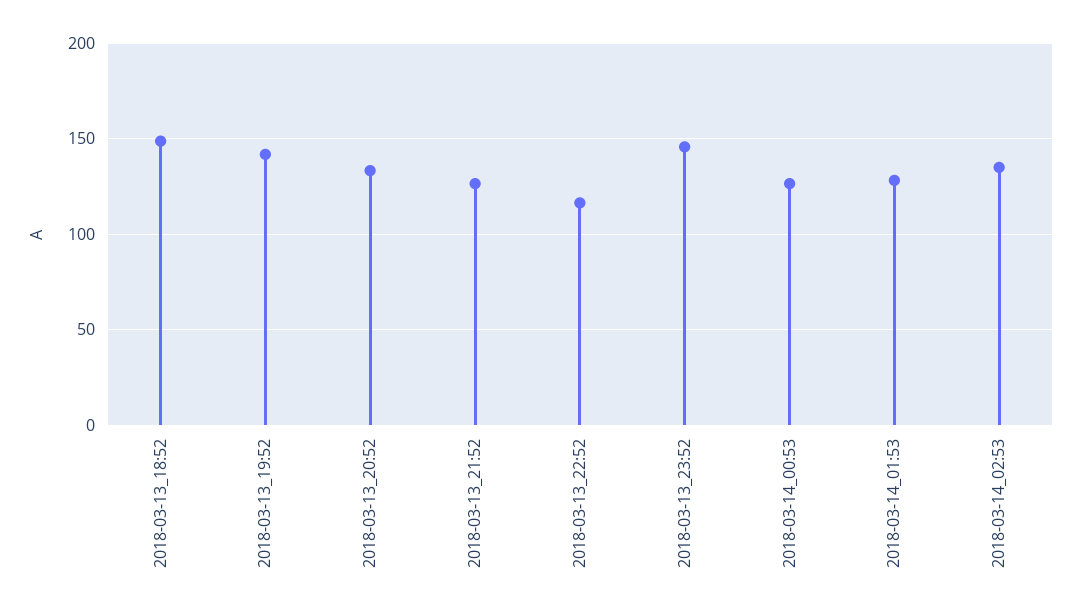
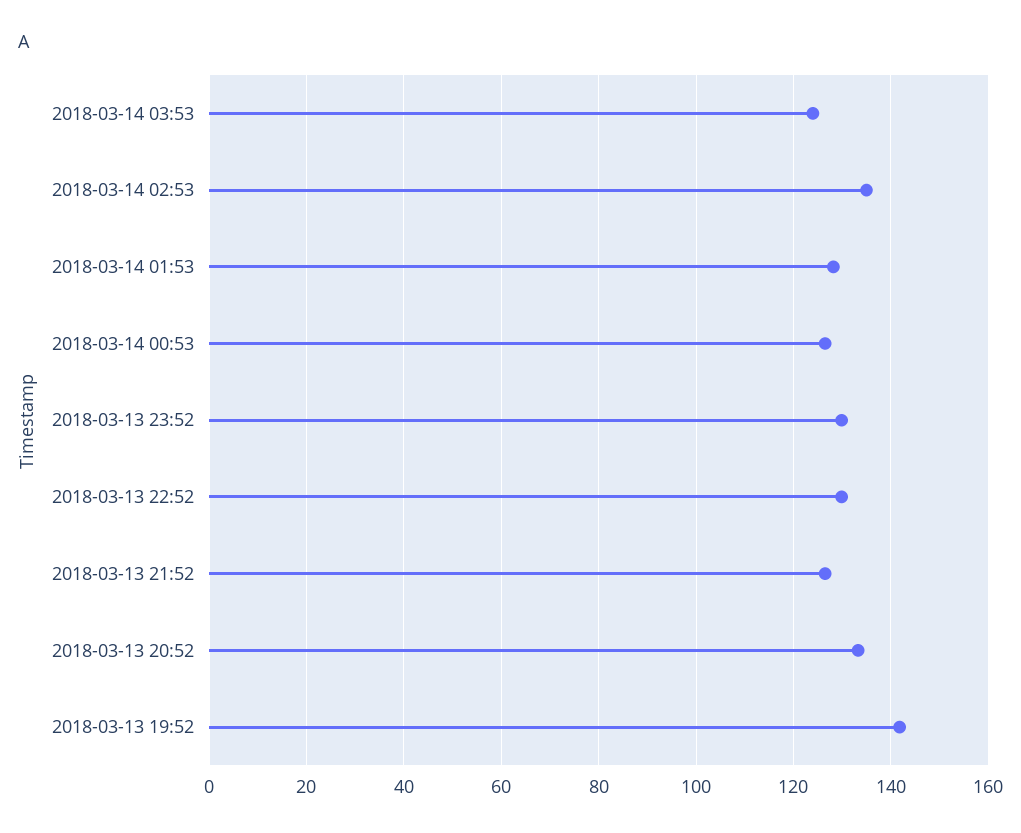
2018-03-13_18:52: 150 -> none
2018-03-13_22:52: 115 -> 130
2018-03-13_23:52: 145 -> 130
2018-03-14 03:53: none -> 124

